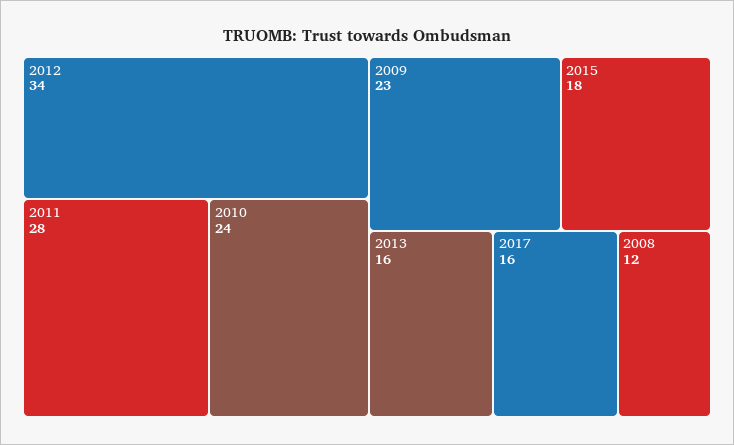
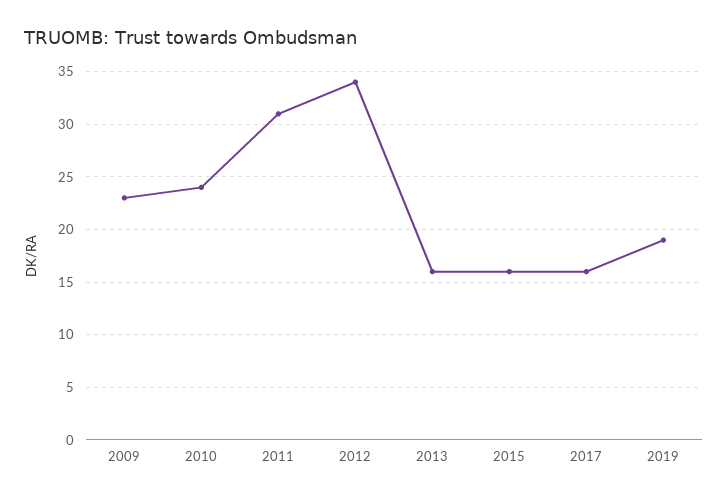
2011: 28 -> 31
2015: 18 -> 16
2008: 12 -> none
2019: none -> 19

